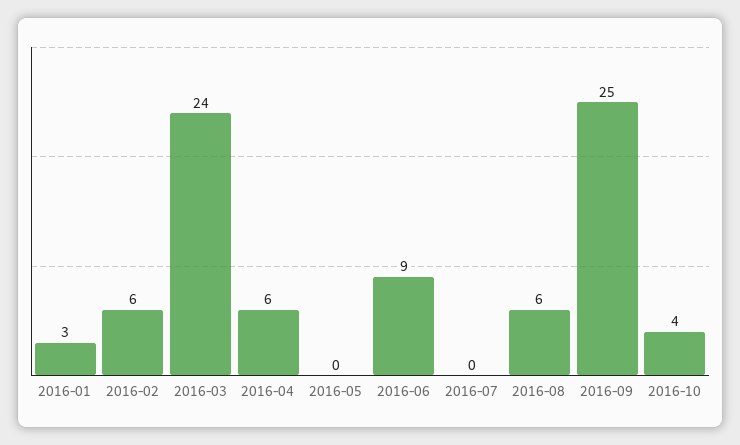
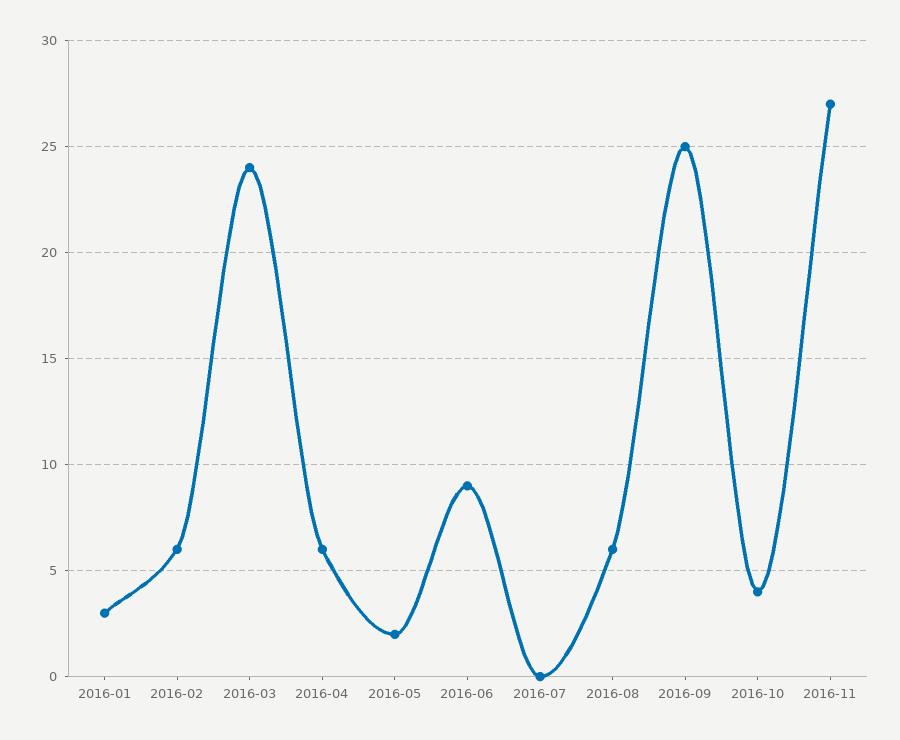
2016-05: 0 -> 2
2016-11: none -> 27

